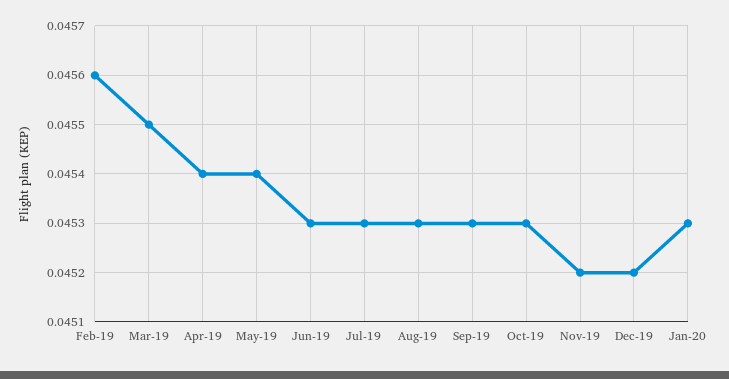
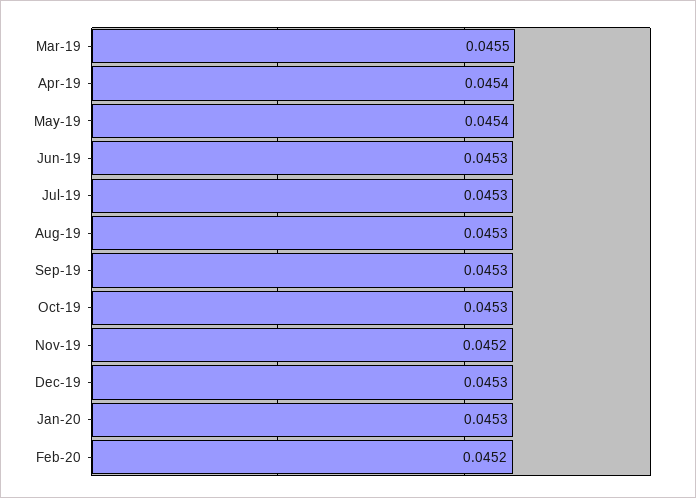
Feb-19: 0.0456 -> none
Dec-19: 0.0452 -> 0.0453
Feb-20: none -> 0.0452

